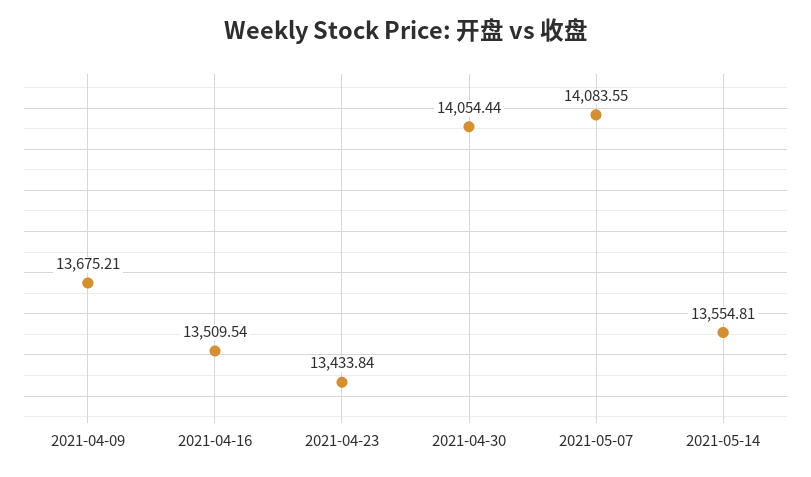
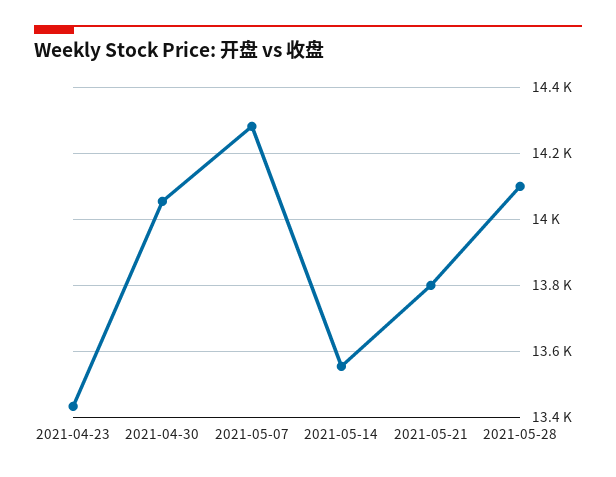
2021-04-09: 13675.21 -> none
2021-04-16: 13509.54 -> none
2021-05-07: 14083.55 -> 14280
2021-05-21: none -> 13800
2021-05-28: none -> 14100

